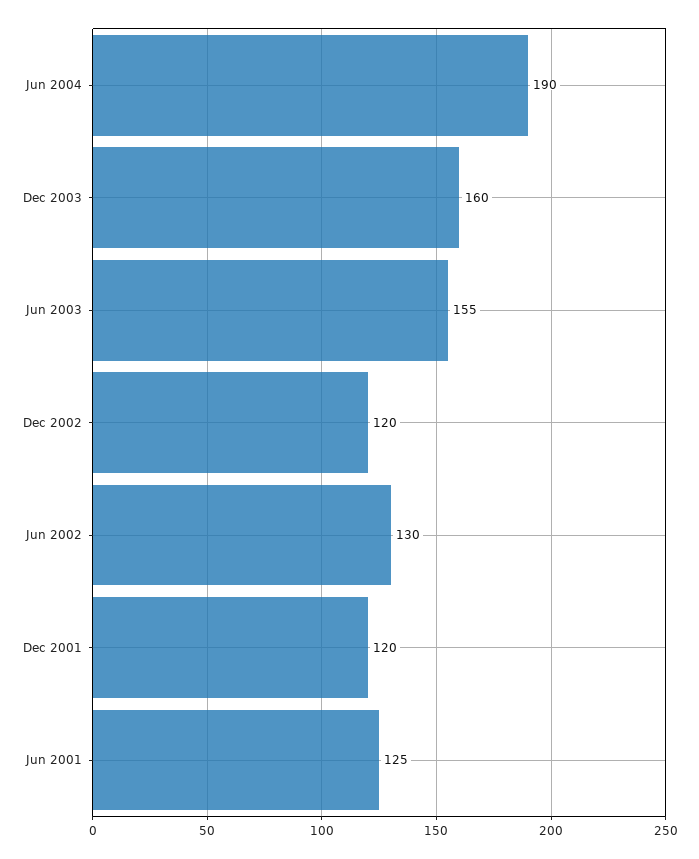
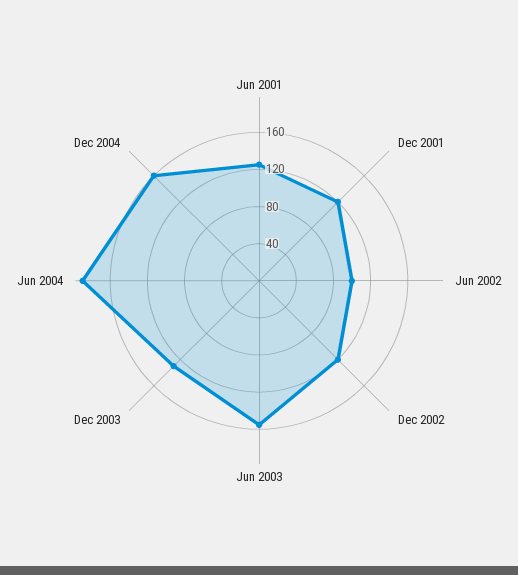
Dec 2003: 160 -> 130
Jun 2002: 130 -> 100
Dec 2004: none -> 160

